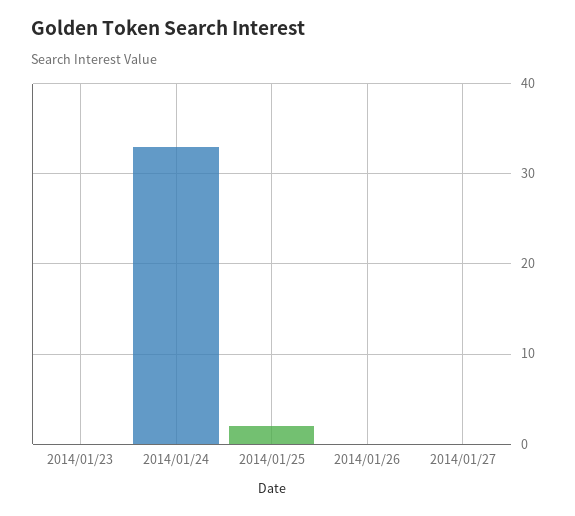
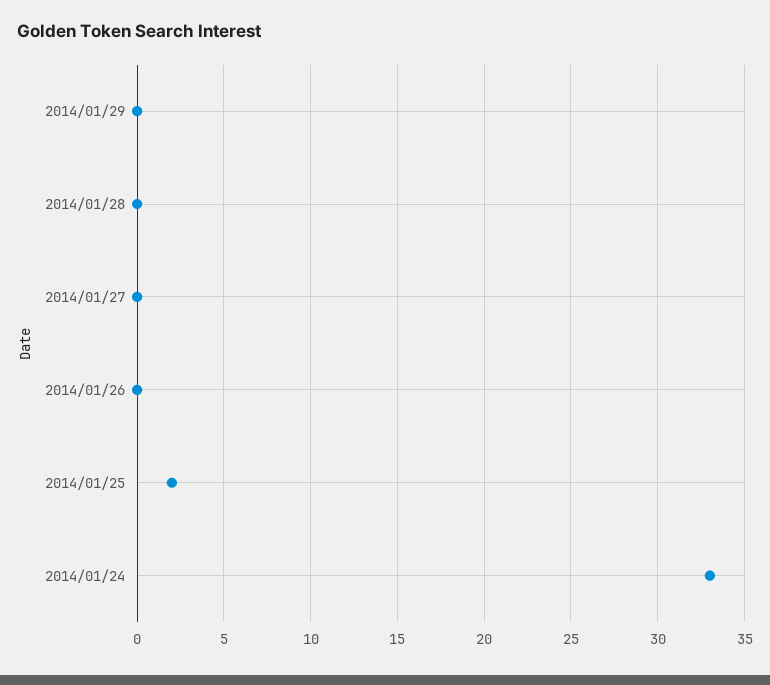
2014/01/23: 0 -> none
2014/01/29: none -> 0
2014/01/28: none -> 0

